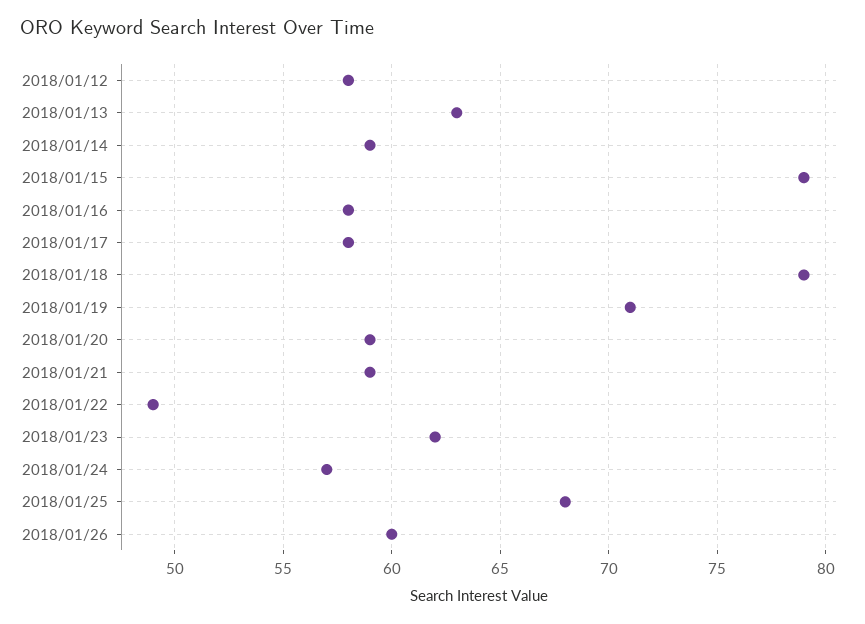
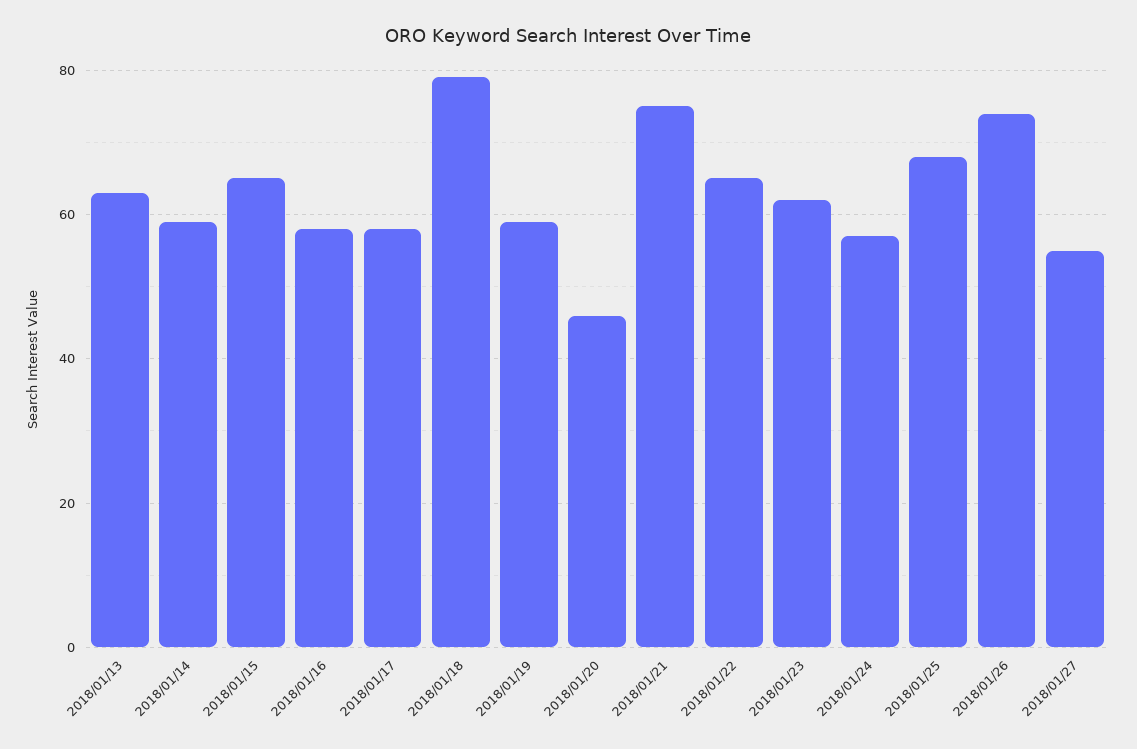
2018/01/12: 58 -> none
2018/01/15: 79 -> 65
2018/01/19: 71 -> 60
2018/01/20: 59 -> 45
2018/01/21: 59 -> 75
2018/01/22: 49 -> 65
2018/01/26: 60 -> 75
2018/01/27: none -> 55

